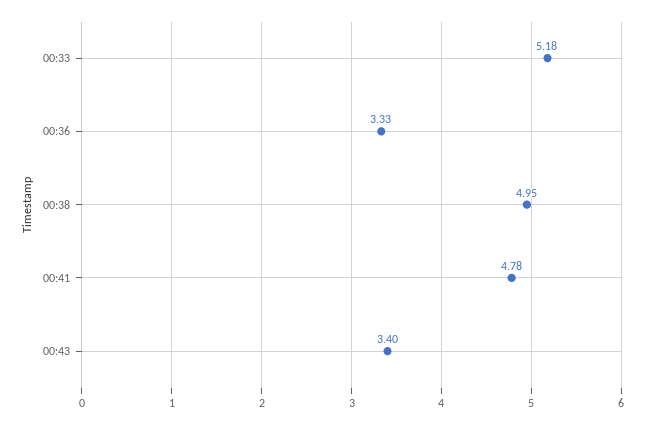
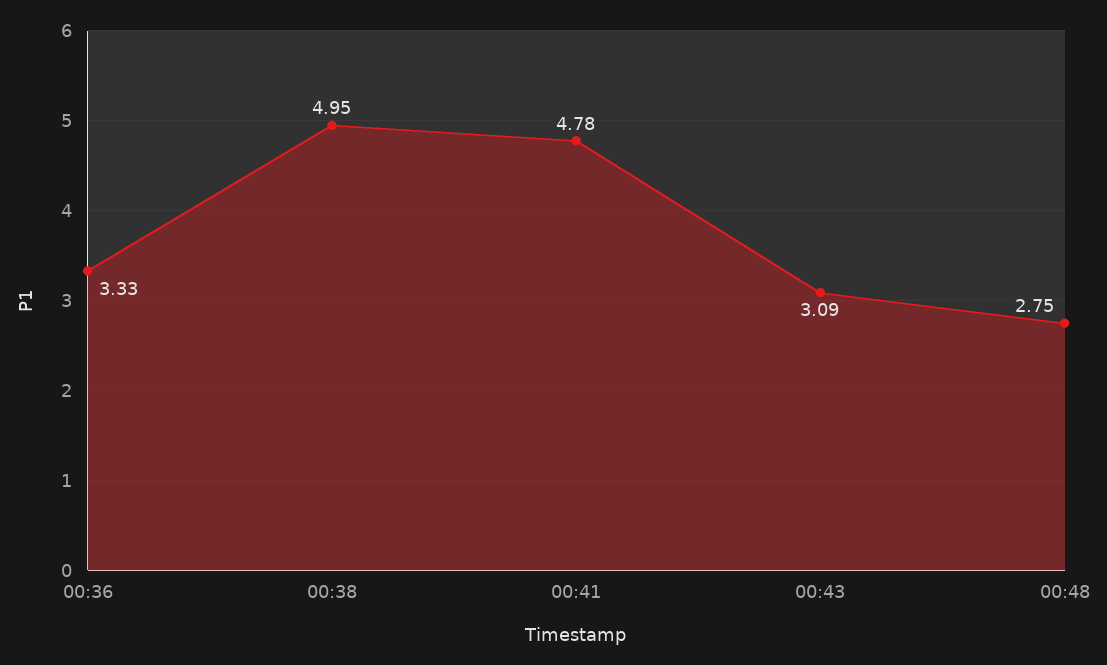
00:33: 5.18 -> none
00:43: 3.4 -> 3.09
00:48: none -> 2.75

